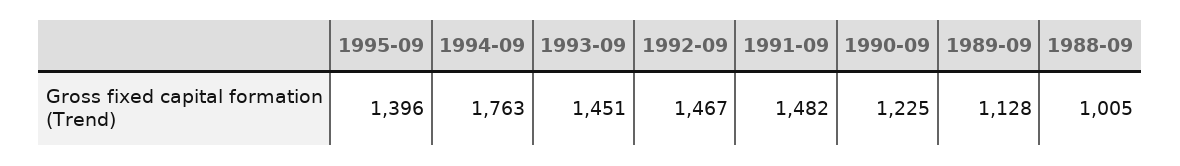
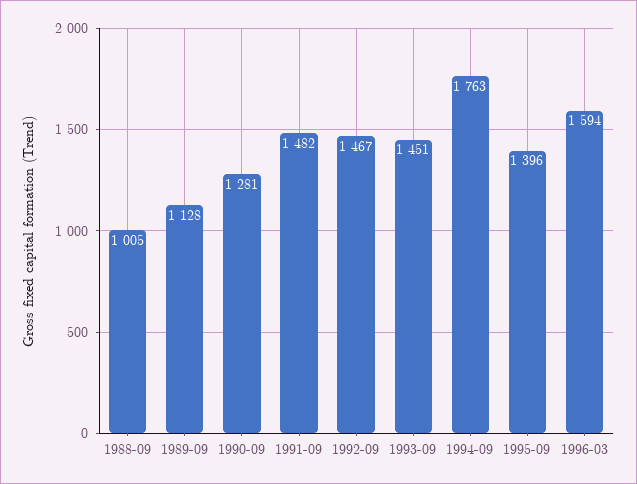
1990-09: 1225 -> 1281
1996-03: none -> 1594

